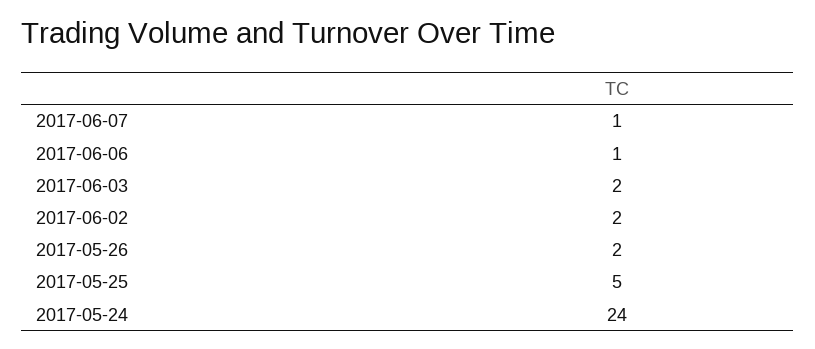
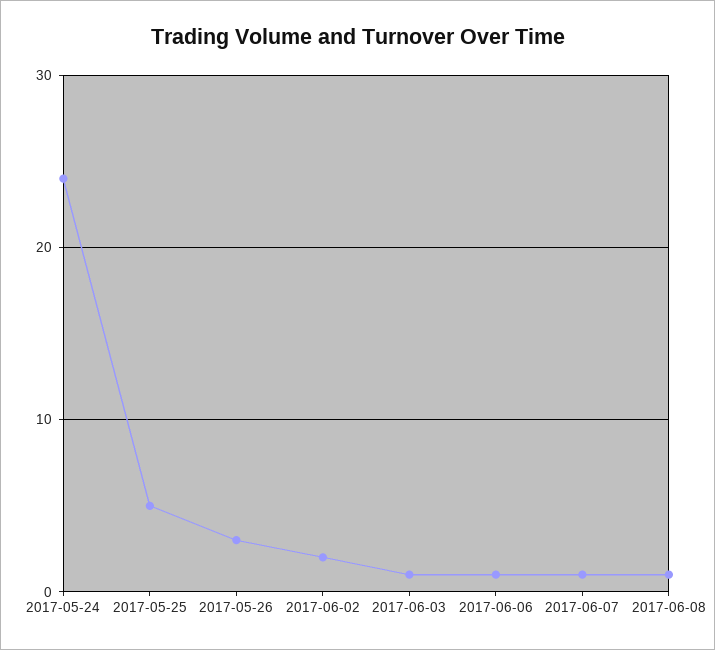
2017-06-03: 2 -> 1
2017-05-26: 2 -> 3
2017-06-08: none -> 1

